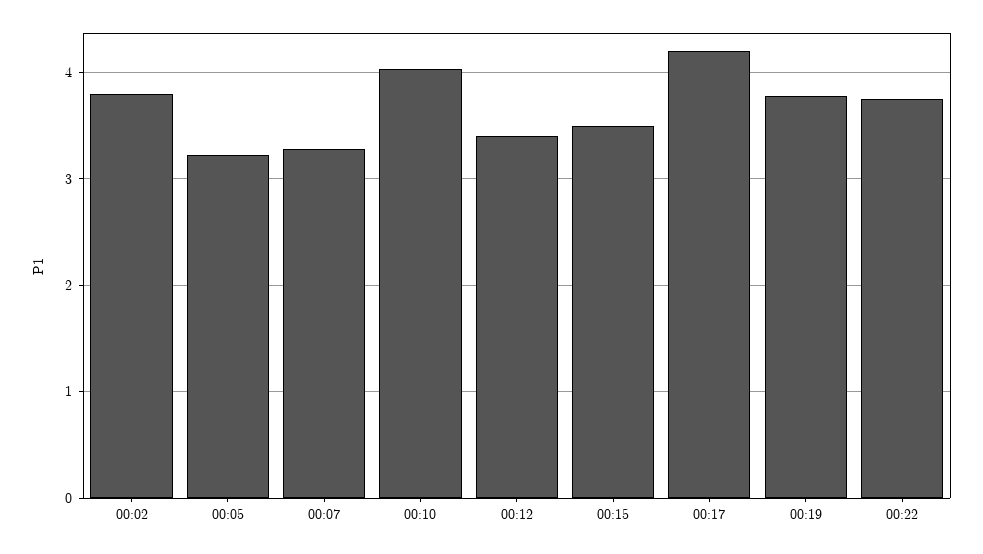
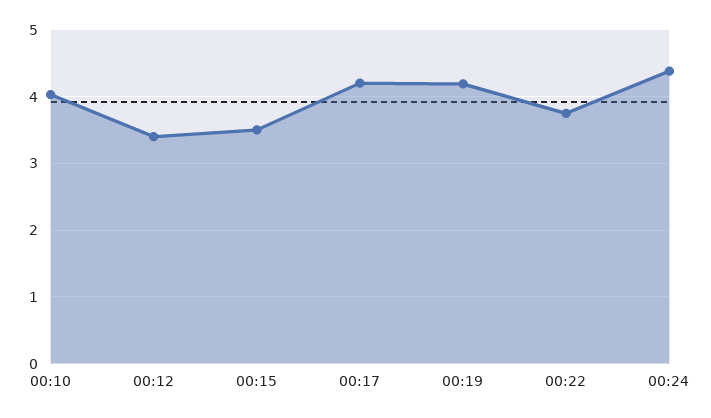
00:02: 3.8 -> none
00:05: 3.2 -> none
00:07: 3.3 -> none
00:19: 3.8 -> 4.2
00:24: none -> 4.4

